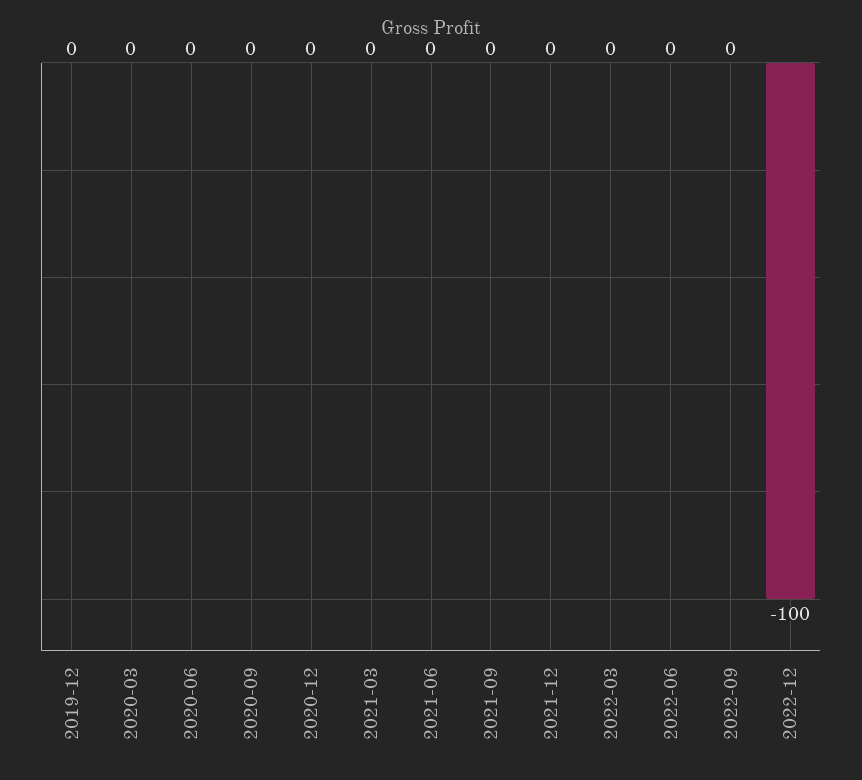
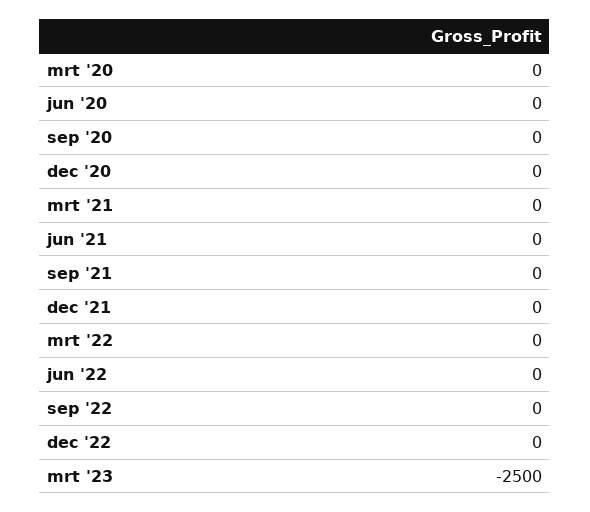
2019-12: 0 -> none
2022-12: -100 -> 0
mrt '23: none -> -2500

